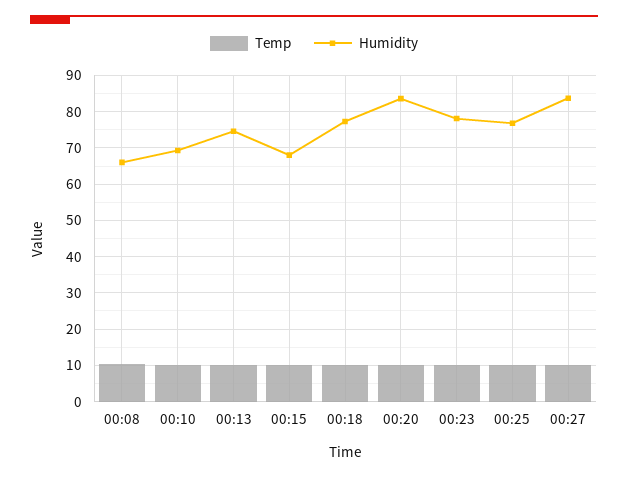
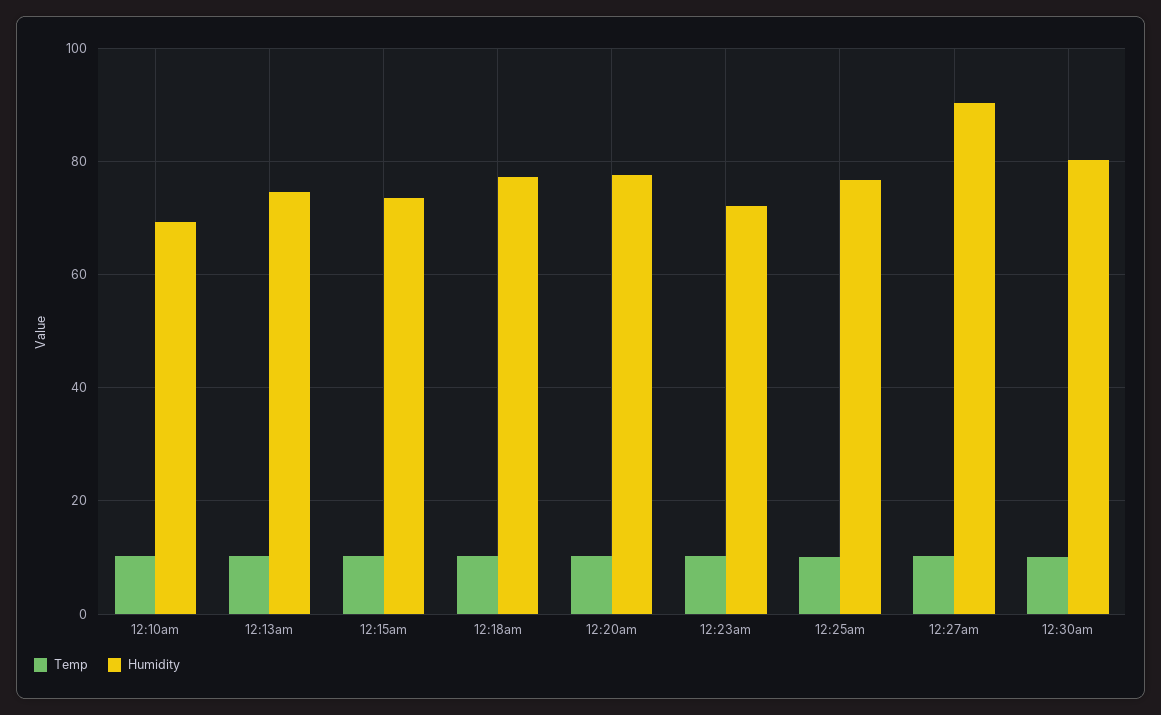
Temp, 00:08: 10 -> none
Humidity, 00:08: 66 -> none
Humidity, 00:15: 68 -> 74
Humidity, 00:20: 84 -> 78
Humidity, 00:23: 78 -> 72
Humidity, 00:27: 84 -> 90
Temp, 12:30am: none -> 10
Humidity, 12:30am: none -> 80

